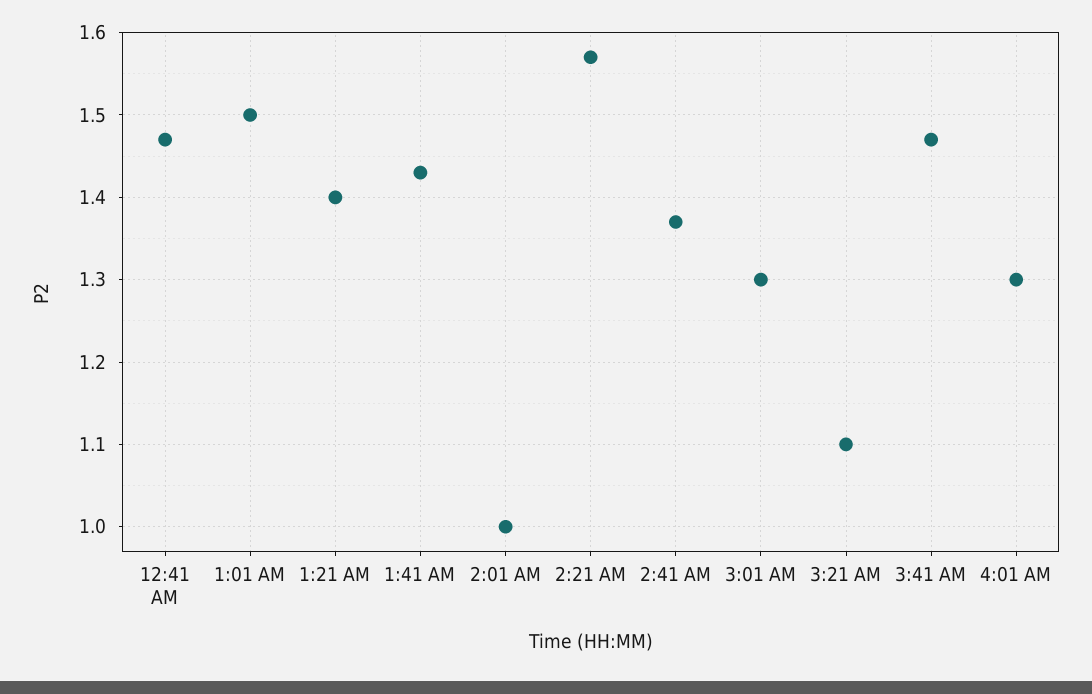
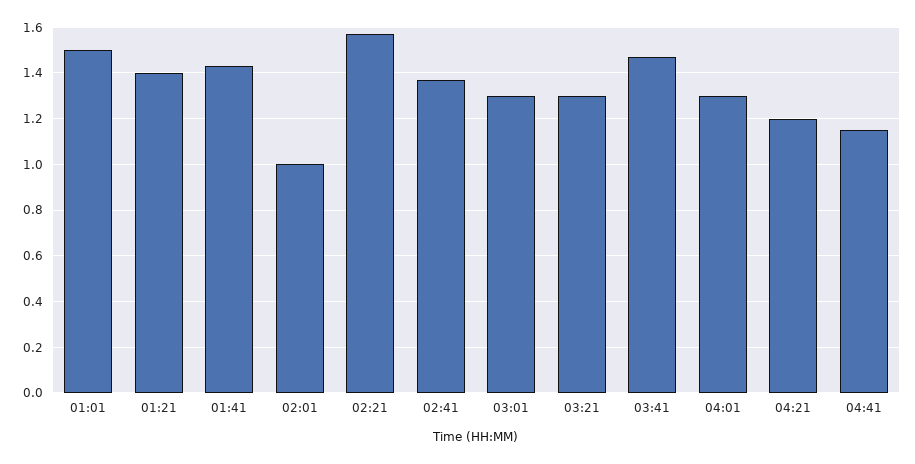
12:41 AM: 1.47 -> none
3:21 AM: 1.1 -> 1.3
04:21: none -> 1.2
04:41: none -> 1.15

